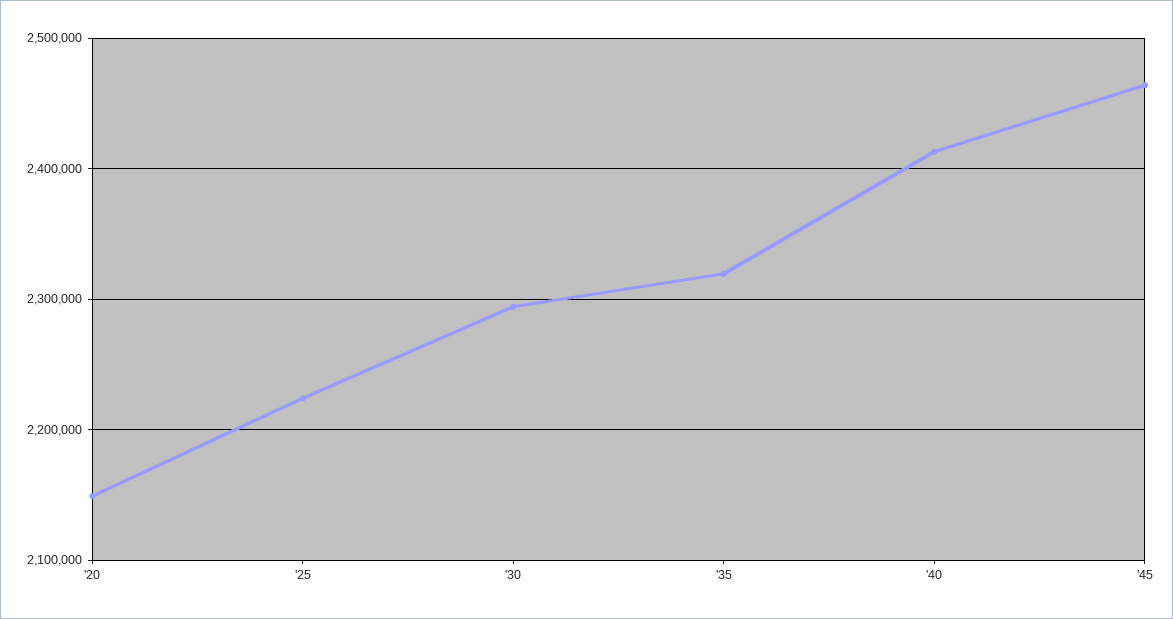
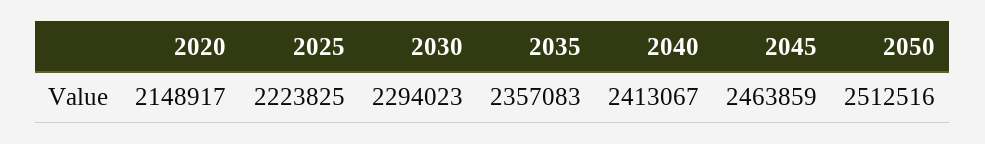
'35: 2320000 -> 2357083
2050: none -> 2512516

